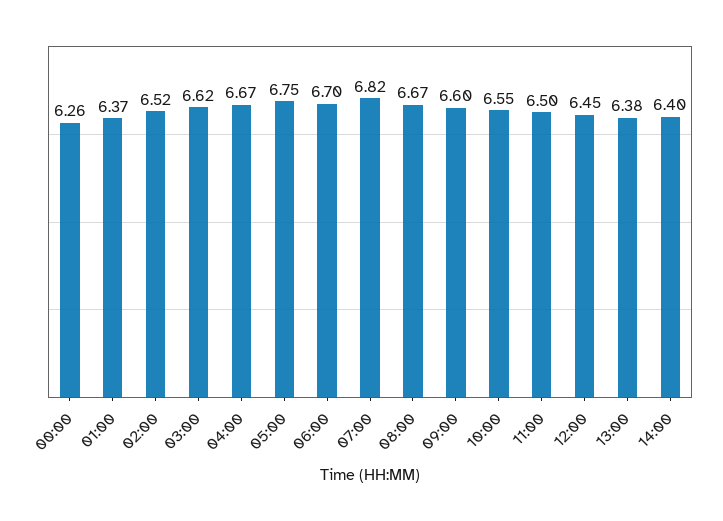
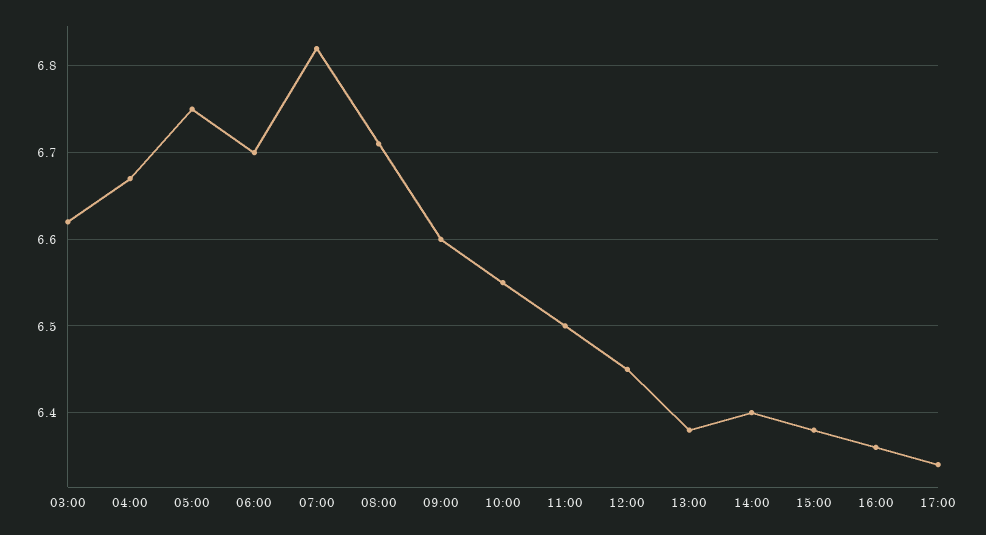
00:00: 6.26 -> none
01:00: 6.37 -> none
02:00: 6.52 -> none
08:00: 6.67 -> 6.71
15:00: none -> 6.38
16:00: none -> 6.36
17:00: none -> 6.34

